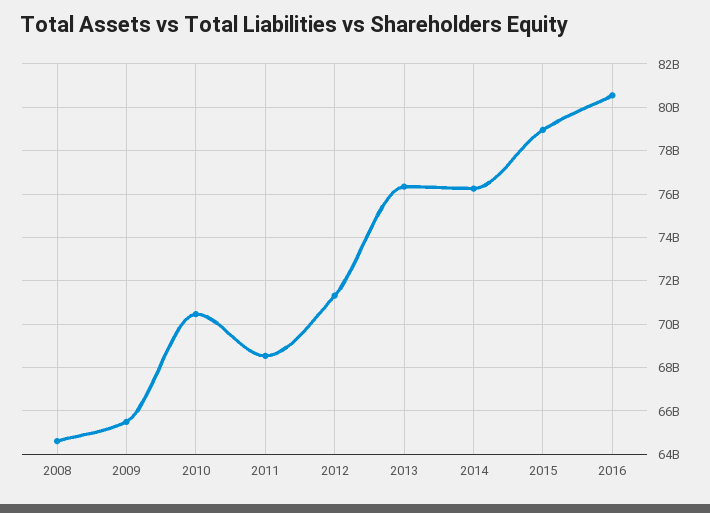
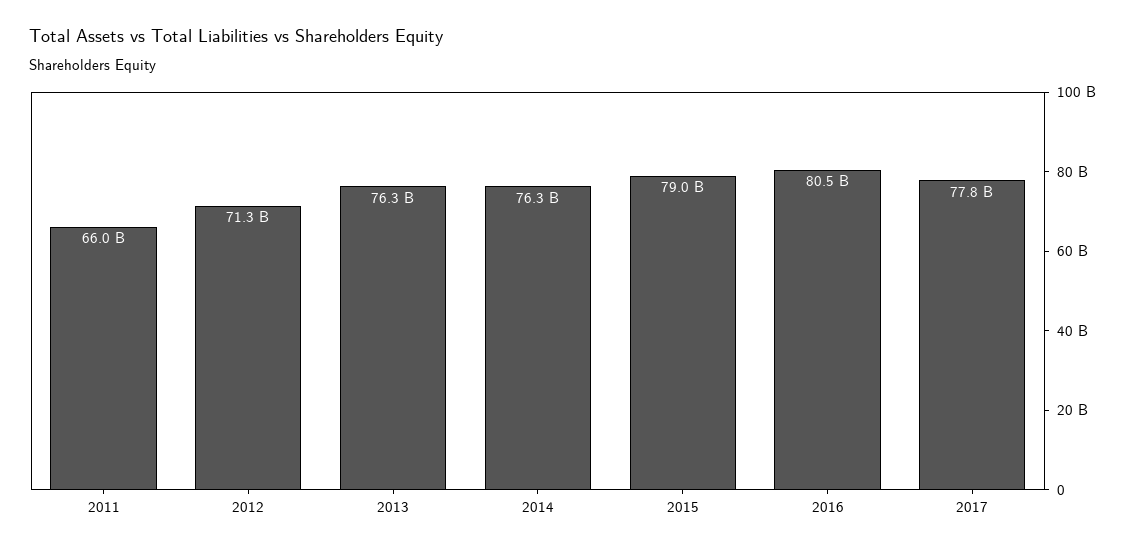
2008: 64500000000 -> none
2009: 65500000000 -> none
2010: 70500000000 -> none
2011: 68500000000 -> 66000000000
2017: none -> 77800000000

